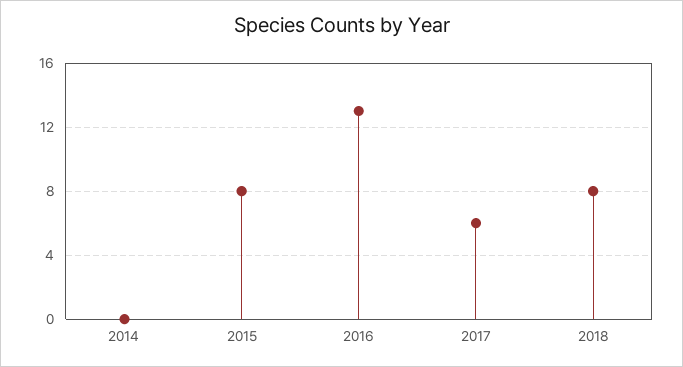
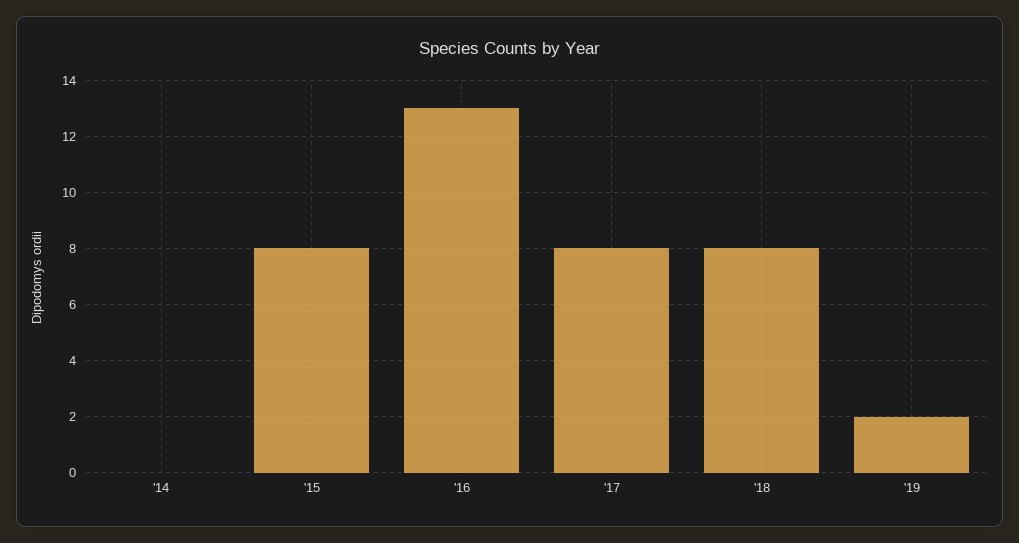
2017: 6 -> 8
'19: none -> 2

